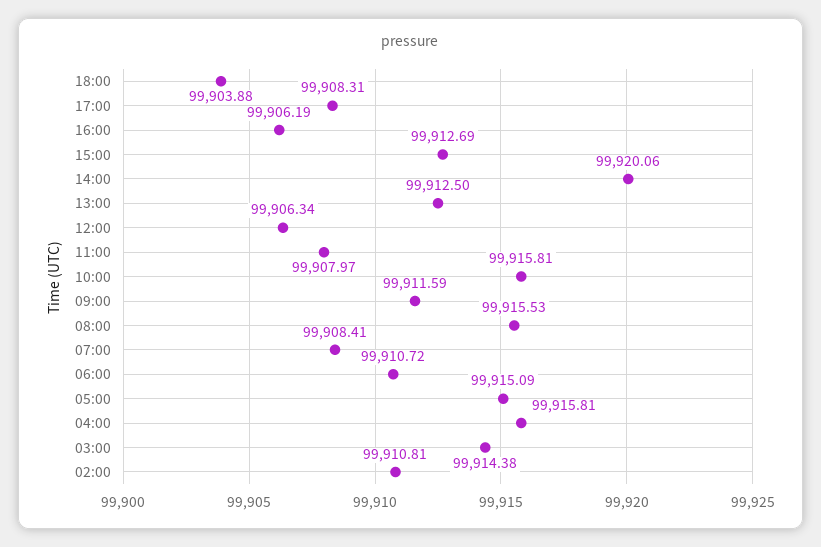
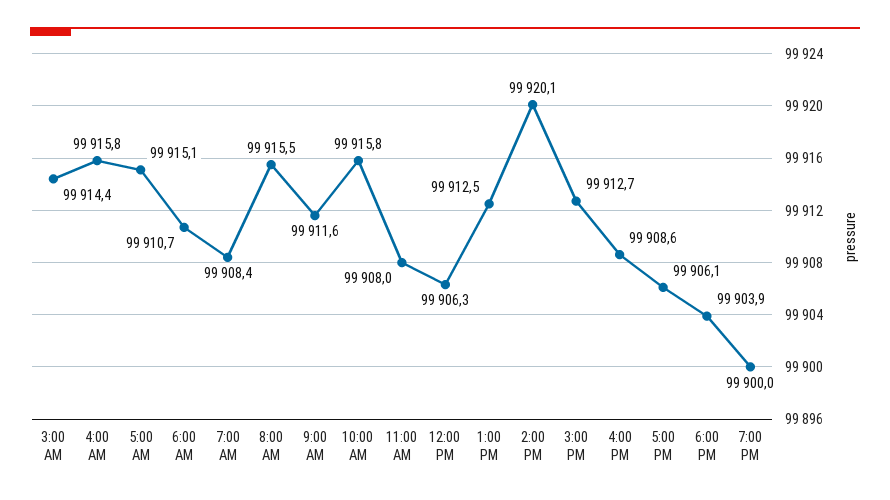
17:00: 99908.31 -> 99906.1
16:00: 99906.19 -> 99908.6
02:00: 99910.81 -> none
7:00 PM: none -> 99900

